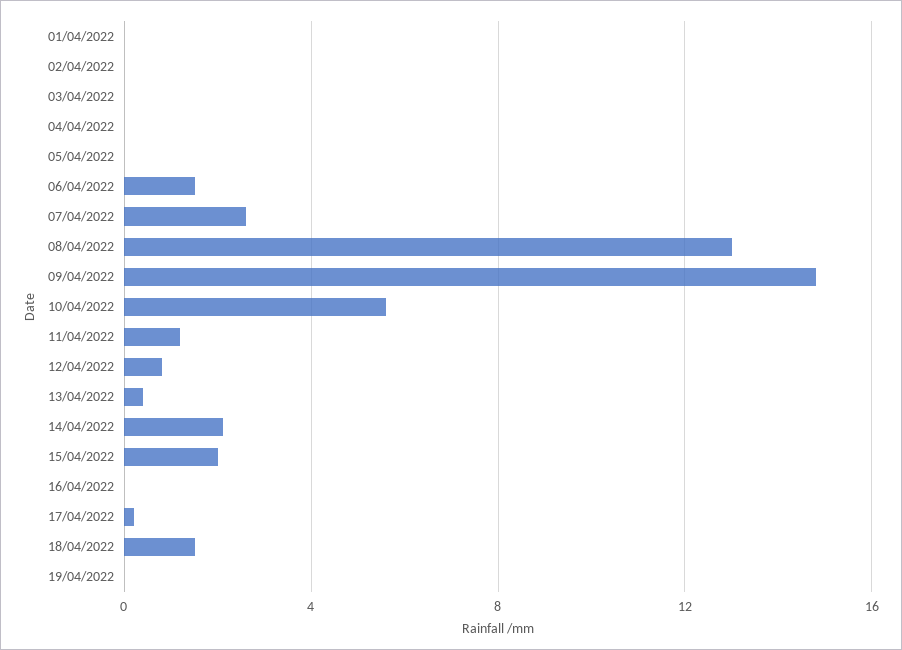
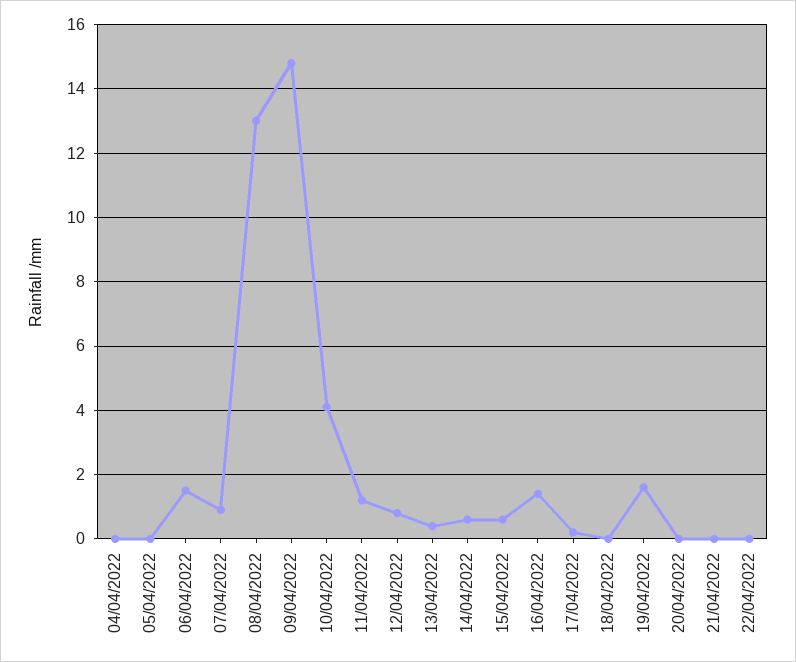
01/04/2022: 0 -> none
02/04/2022: 0 -> none
03/04/2022: 0 -> none
07/04/2022: 2.5 -> 1
10/04/2022: 5.5 -> 4
14/04/2022: 2 -> 0.5
15/04/2022: 2 -> 0.5
16/04/2022: 0 -> 1.5
18/04/2022: 1.5 -> 0
19/04/2022: 0 -> 1.5
20/04/2022: none -> 0
21/04/2022: none -> 0
22/04/2022: none -> 0

